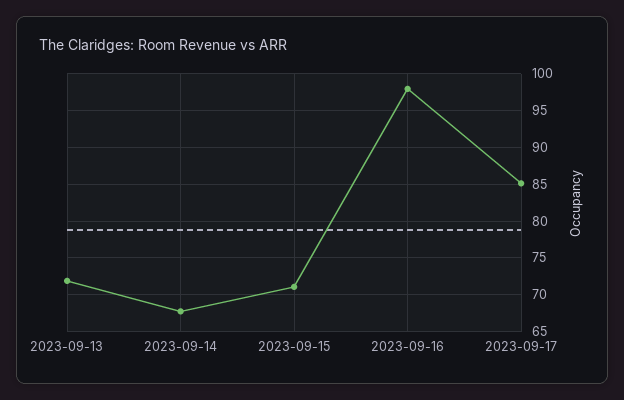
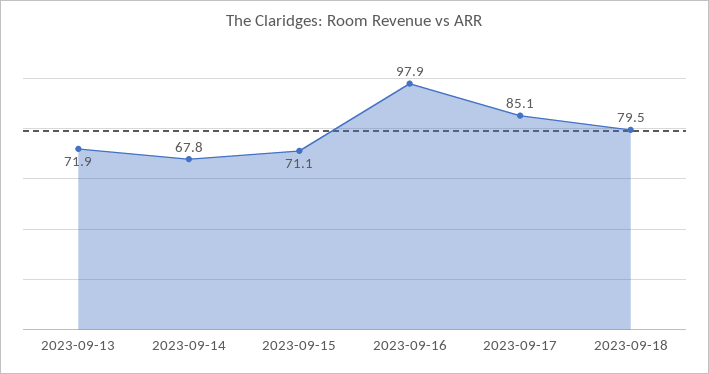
2023-09-18: none -> 79.5

